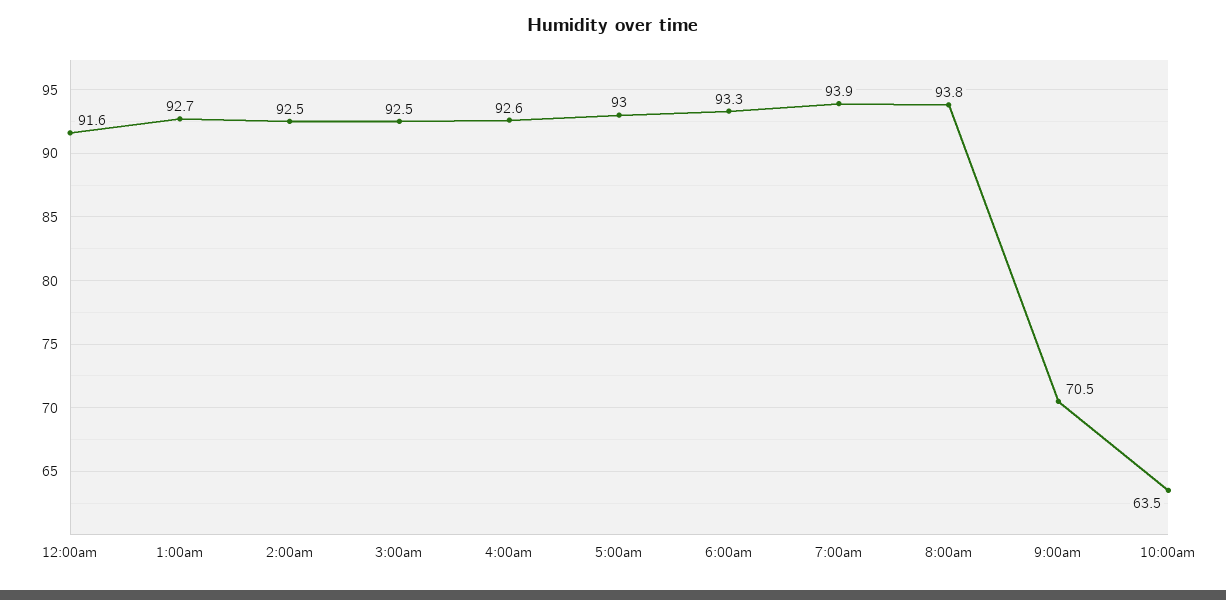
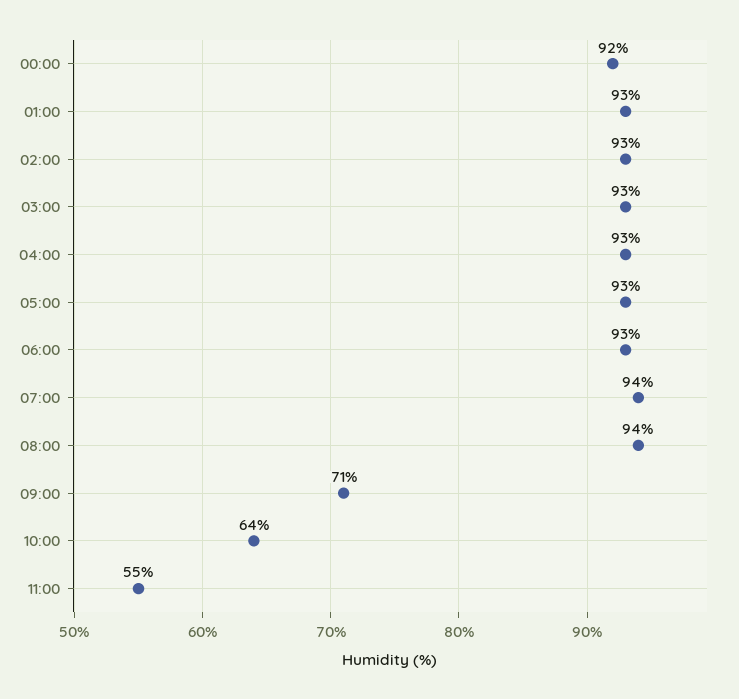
11:00: none -> 55

